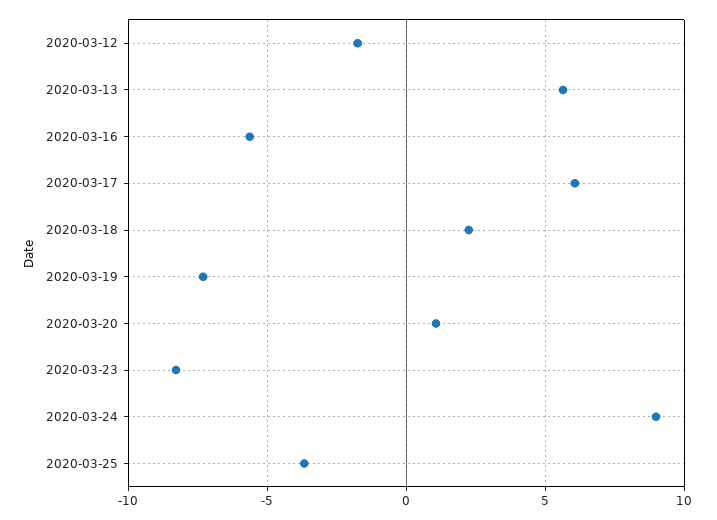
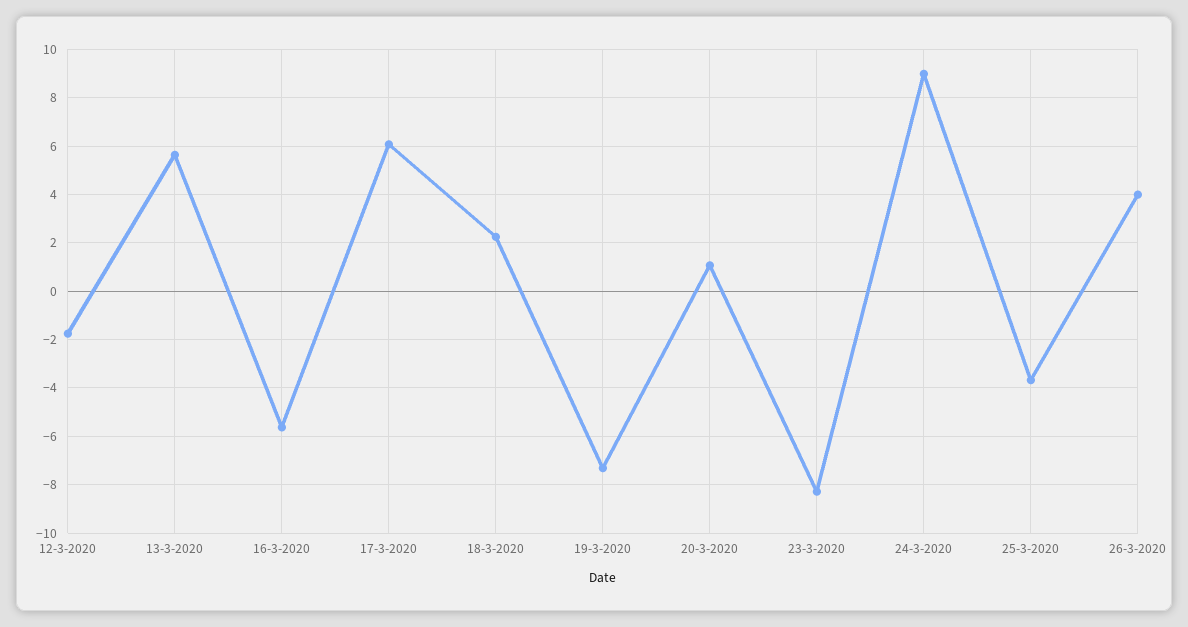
26-3-2020: none -> 4

